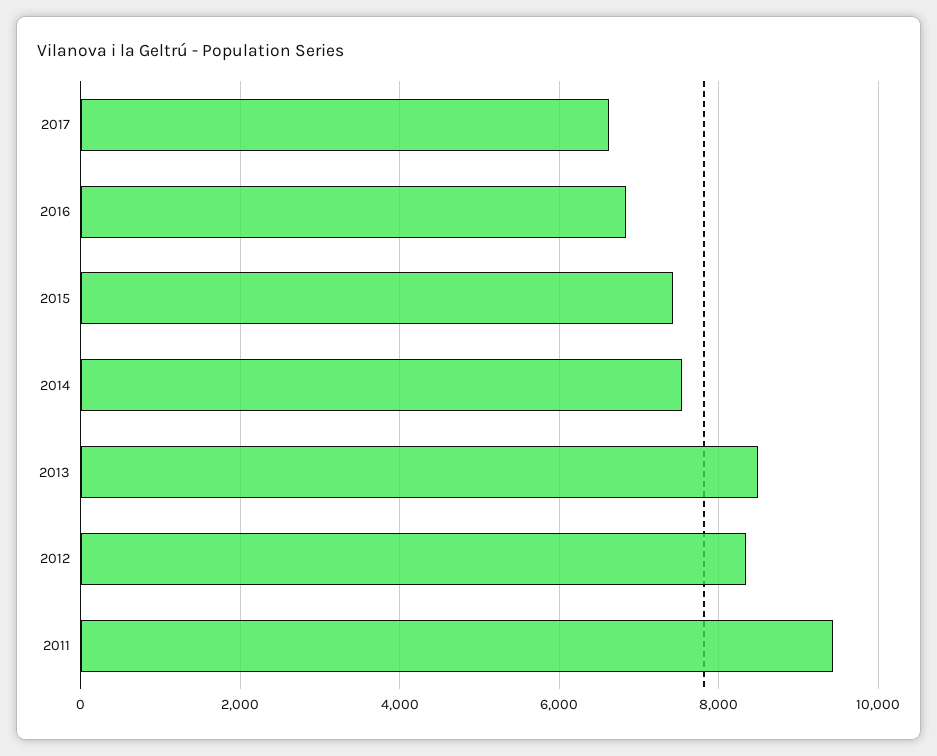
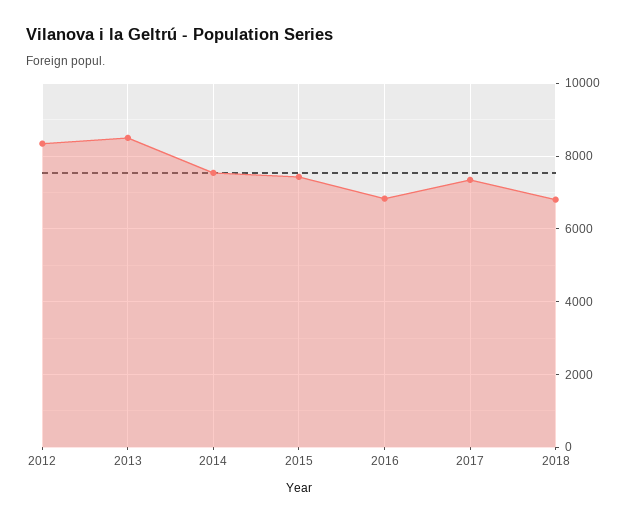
2017: 6600 -> 7400
2011: 9400 -> none
2018: none -> 6800

